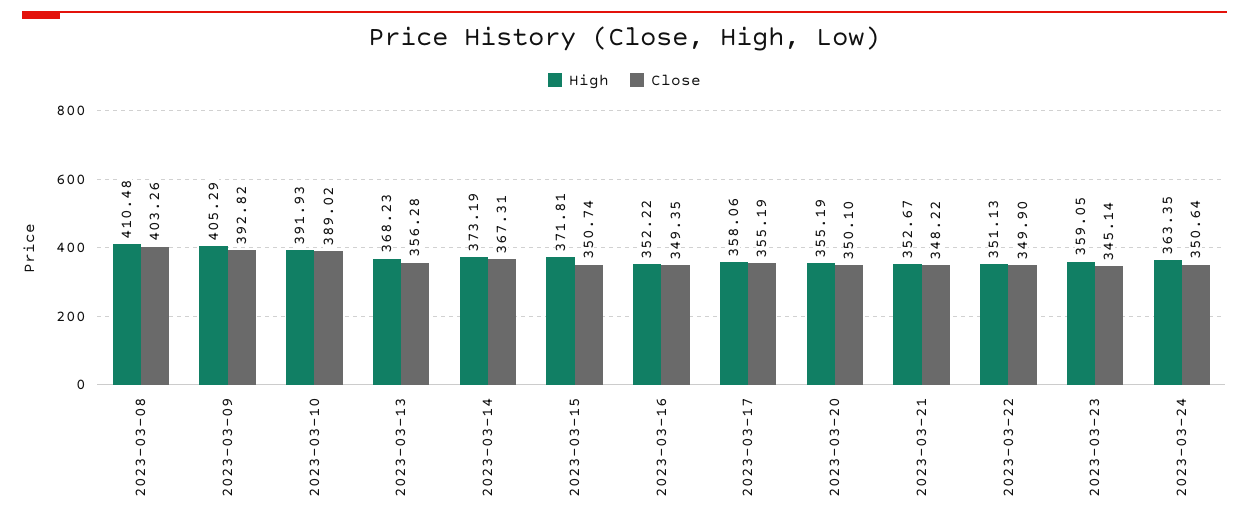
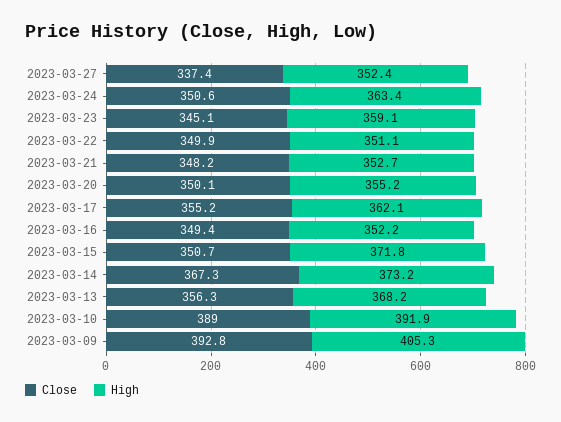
High, 2023-03-08: 410.48 -> none
Close, 2023-03-08: 403.26 -> none
High, 2023-03-17: 358.06 -> 362.1
Close, 2023-03-27: none -> 337.4
High, 2023-03-27: none -> 352.4

